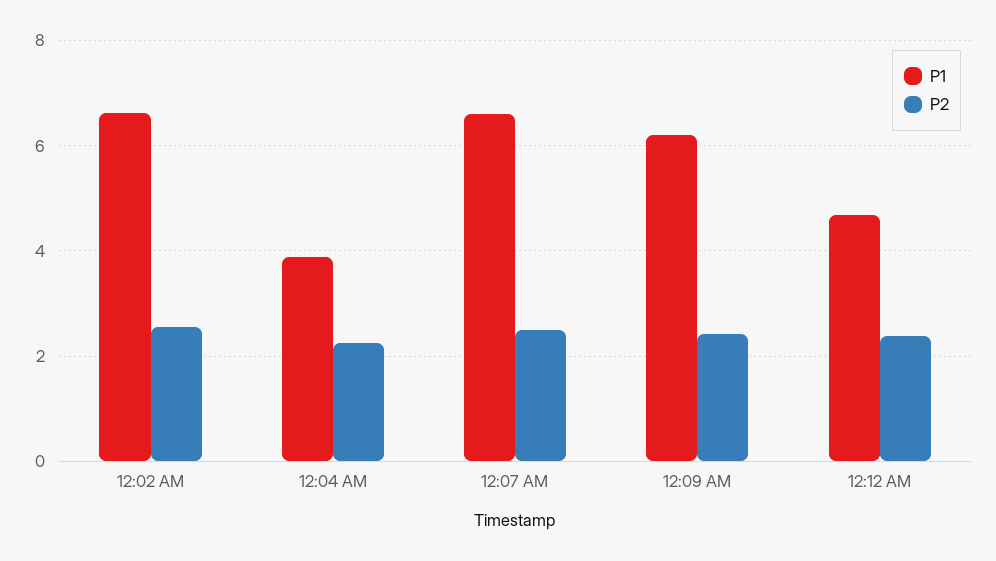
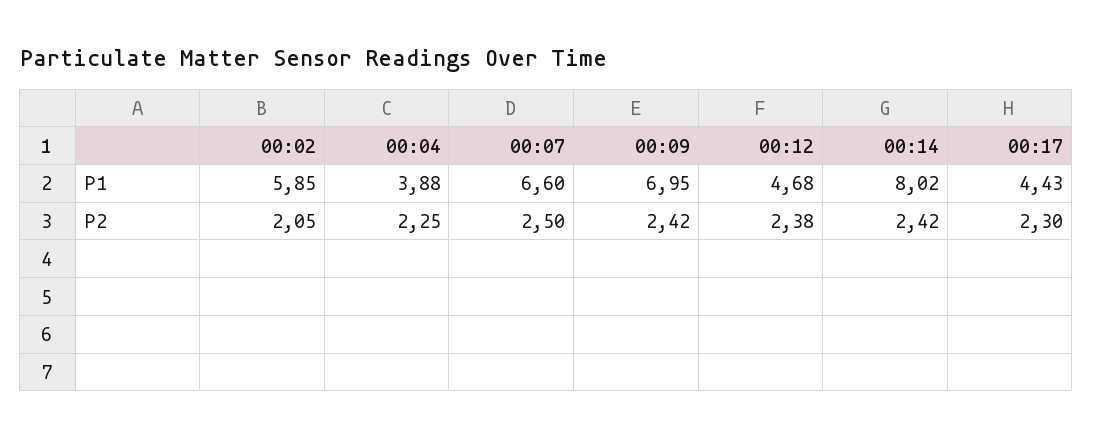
P1, 12:02 AM: 6.6 -> 5.85
P2, 12:02 AM: 2.6 -> 2.05
P1, 12:09 AM: 6.2 -> 6.95
P1, 00:14: none -> 8.02
P1, 00:17: none -> 4.43
P2, 00:14: none -> 2.42
P2, 00:17: none -> 2.3

